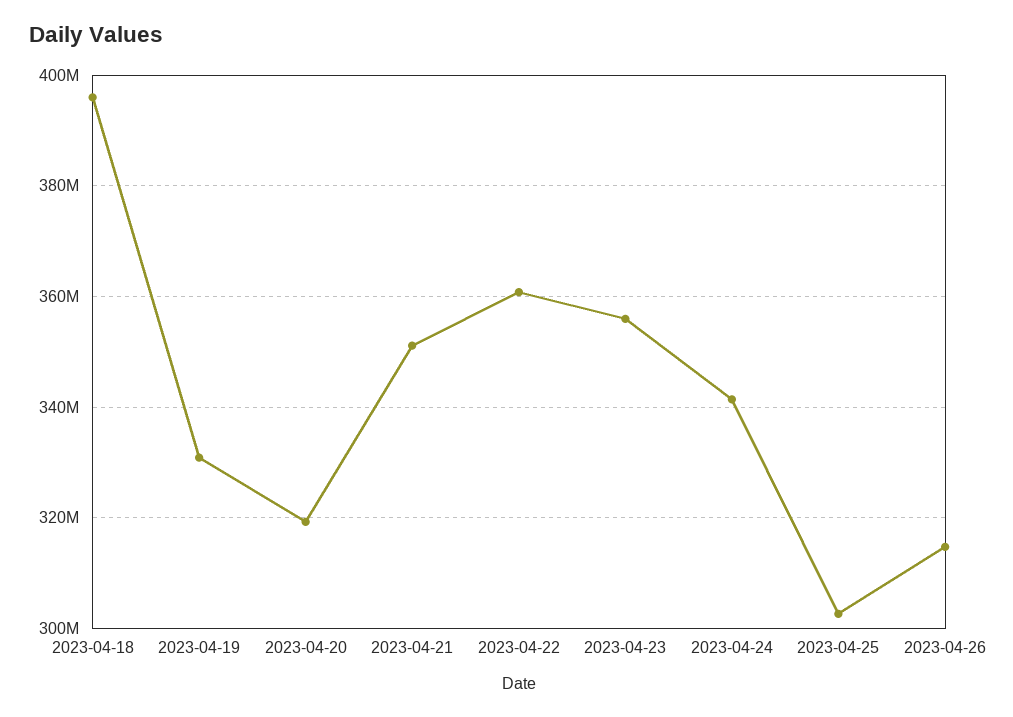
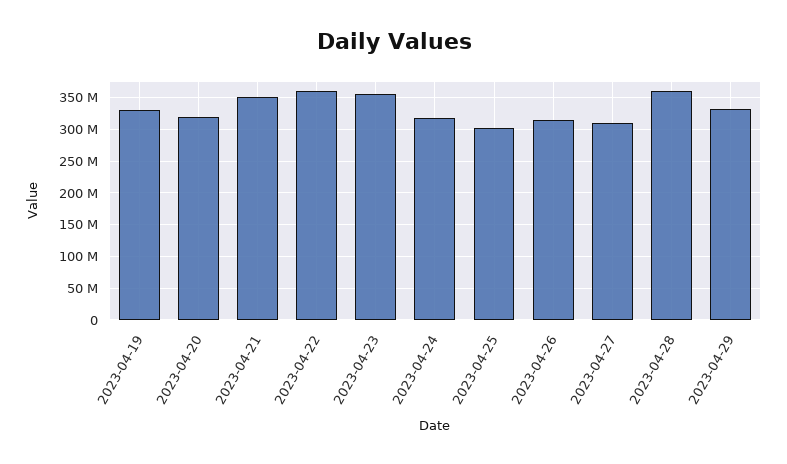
2023-04-18: 396000000 -> none
2023-04-24: 342000000 -> 320000000
2023-04-27: none -> 310000000
2023-04-28: none -> 360000000
2023-04-29: none -> 330000000

